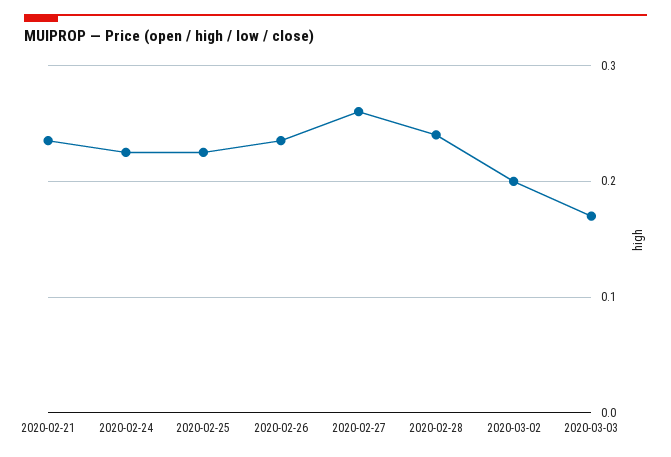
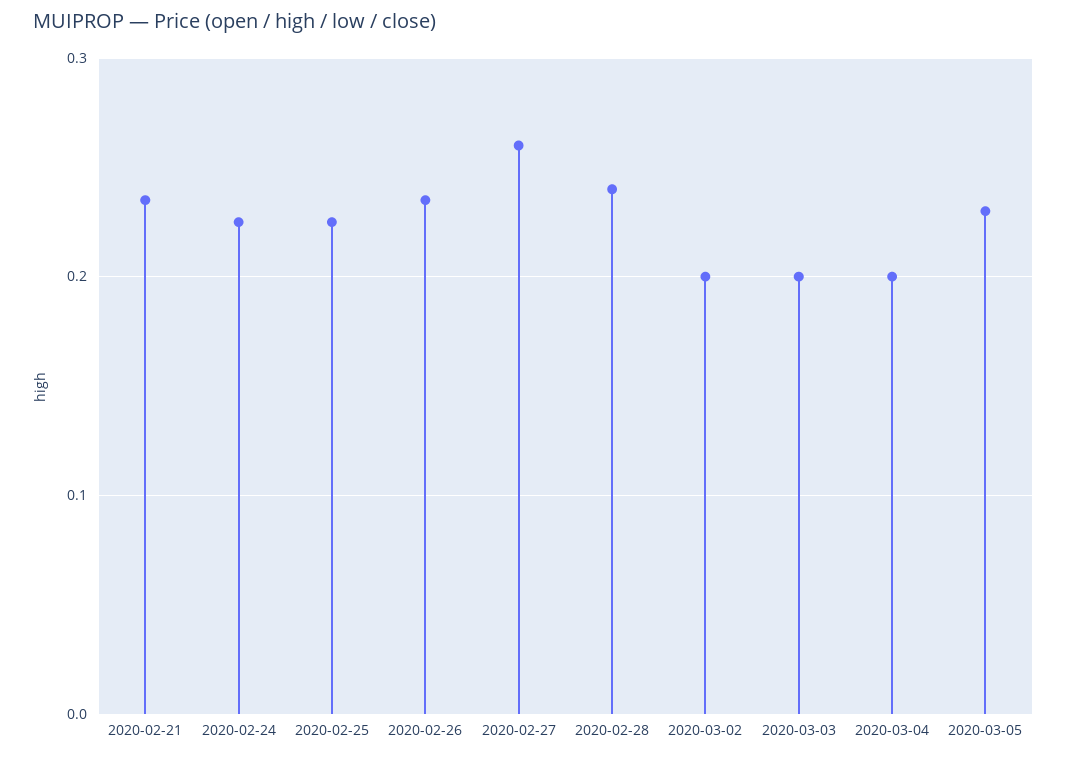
2020-03-03: 0.17 -> 0.2
2020-03-04: none -> 0.2
2020-03-05: none -> 0.23

